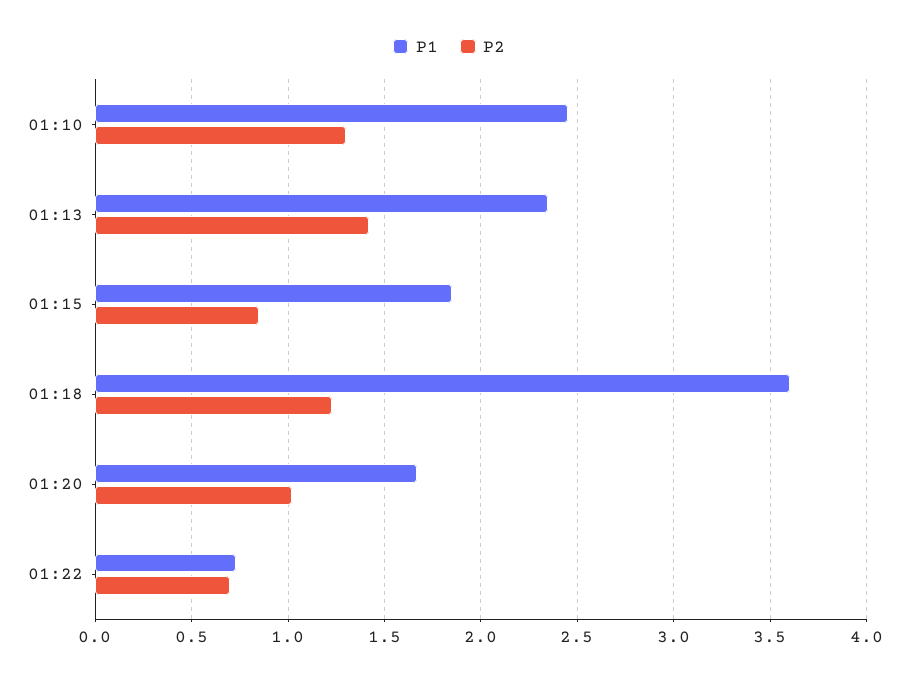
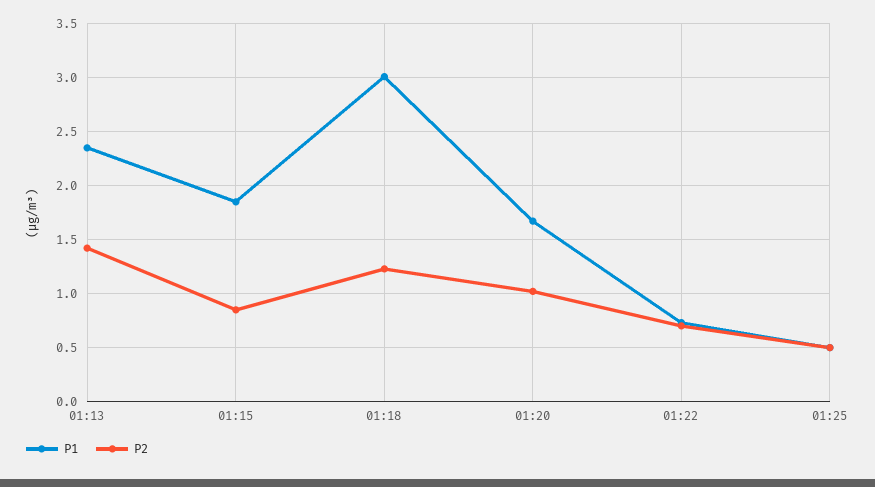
P1, 01:10: 2.45 -> none
P2, 01:10: 1.3 -> none
P1, 01:18: 3.6 -> 3
P1, 01:25: none -> 0.5
P2, 01:25: none -> 0.5

